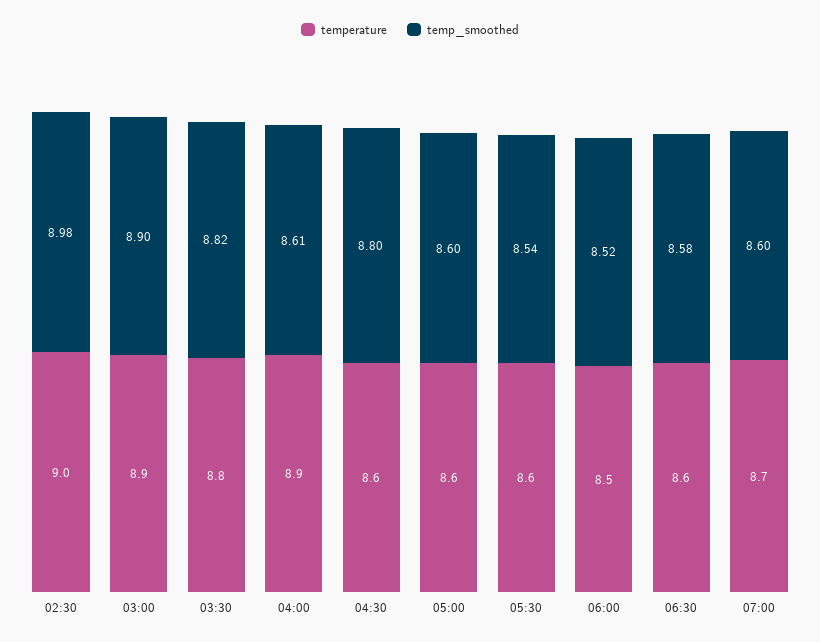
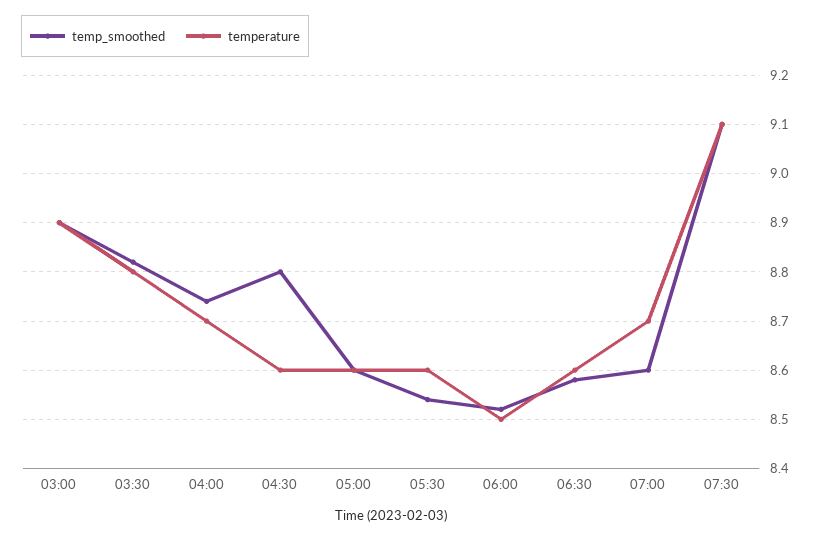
temperature, 02:30: 9 -> none
temp_smoothed, 02:30: 8.98 -> none
temperature, 04:00: 8.9 -> 8.7
temp_smoothed, 04:00: 8.61 -> 8.75
temp_smoothed, 07:30: none -> 9.1
temperature, 07:30: none -> 9.1

